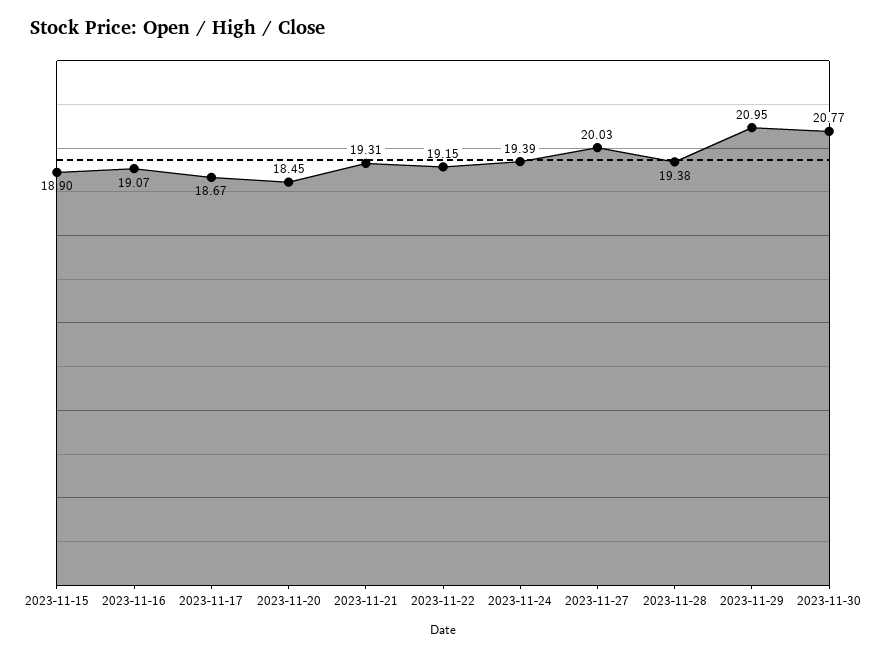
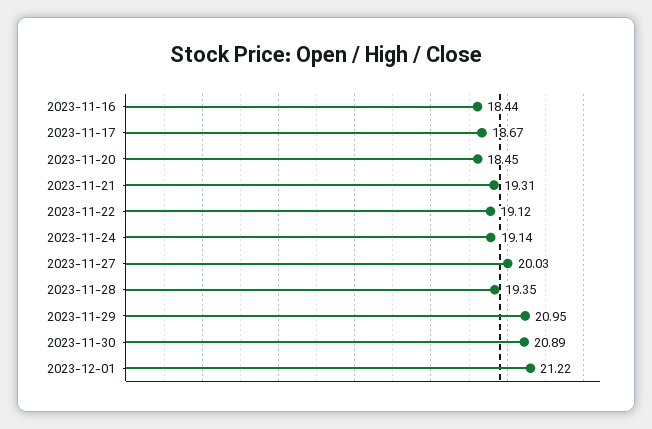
2023-11-15: 18.9 -> none
2023-11-16: 19.07 -> 18.44
2023-11-22: 19.15 -> 19.12
2023-11-24: 19.39 -> 19.14
2023-11-28: 19.38 -> 19.35
2023-11-30: 20.77 -> 20.89
2023-12-01: none -> 21.22

